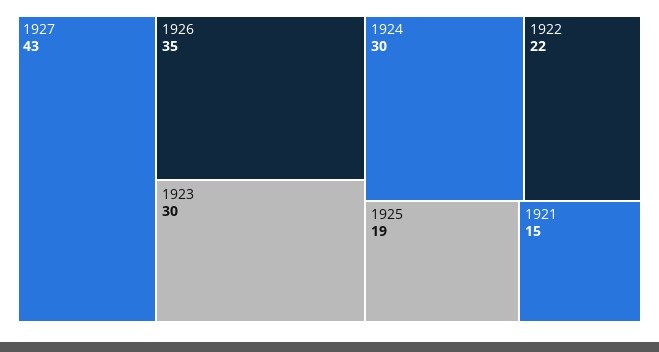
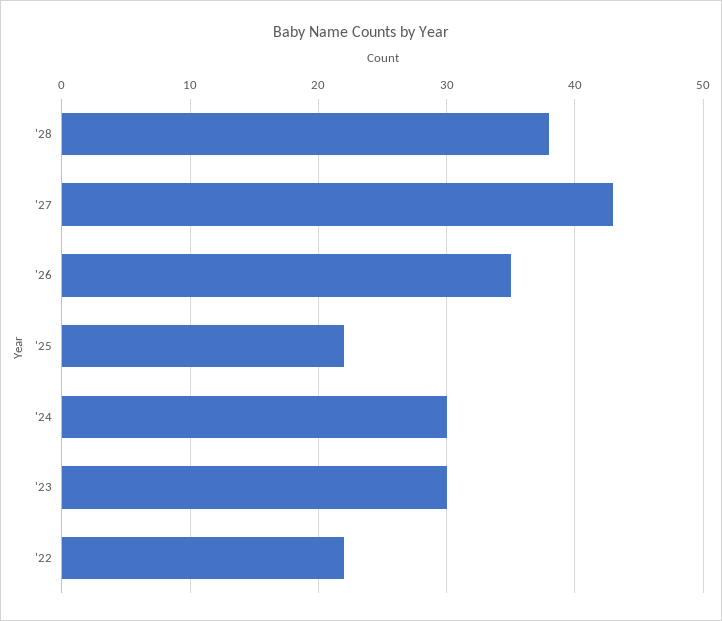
1925: 19 -> 22
1921: 15 -> none
'28: none -> 38

